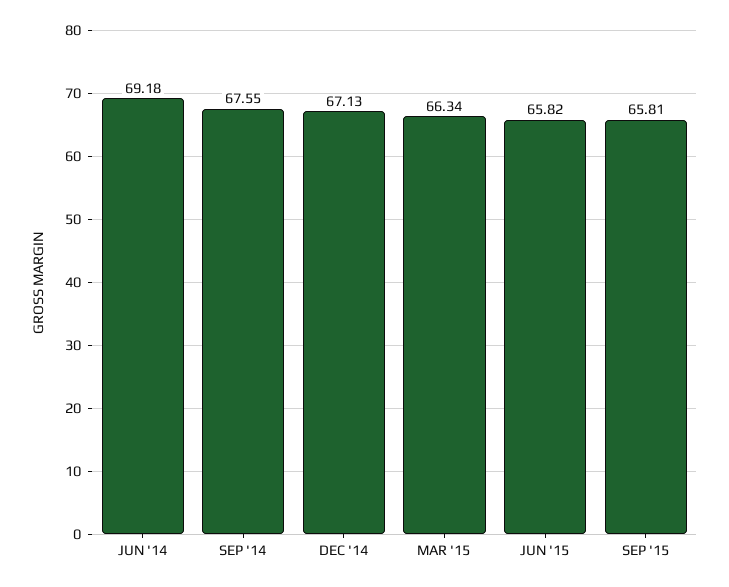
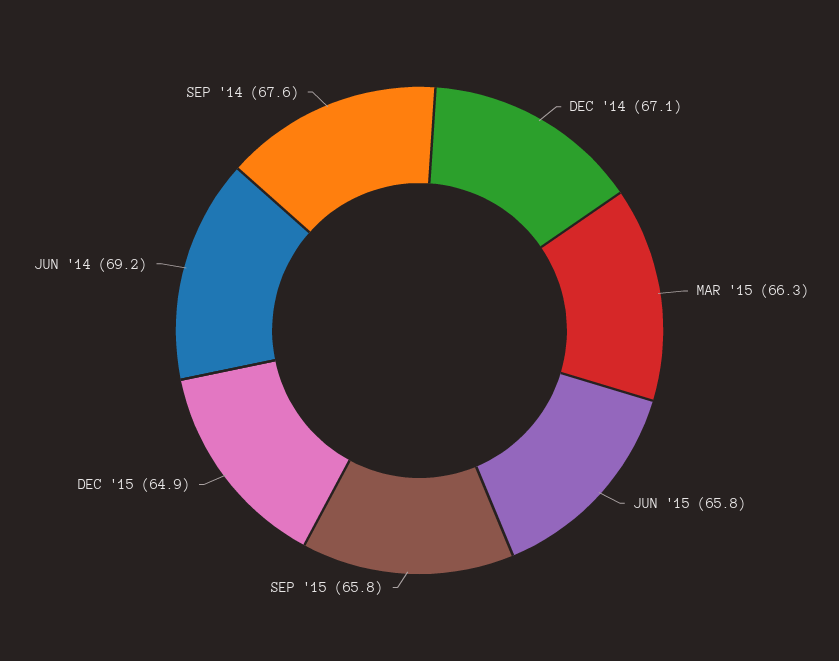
DEC '15: none -> 64.9

